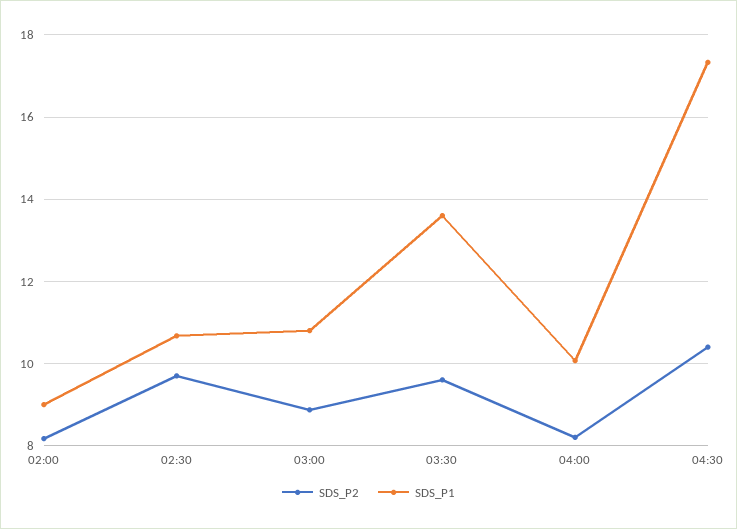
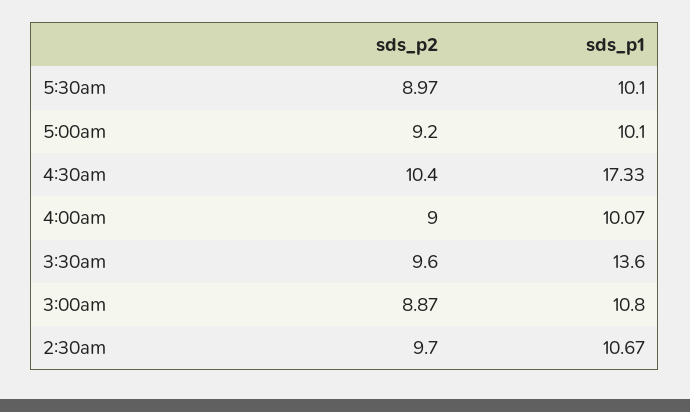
SDS_P2, 02:00: 8.2 -> none
SDS_P1, 02:00: 9 -> none
SDS_P2, 04:00: 8.2 -> 9
SDS_P2, 5:30am: none -> 8.97
SDS_P1, 5:30am: none -> 10.1
SDS_P2, 5:00am: none -> 9.2
SDS_P1, 5:00am: none -> 10.1

